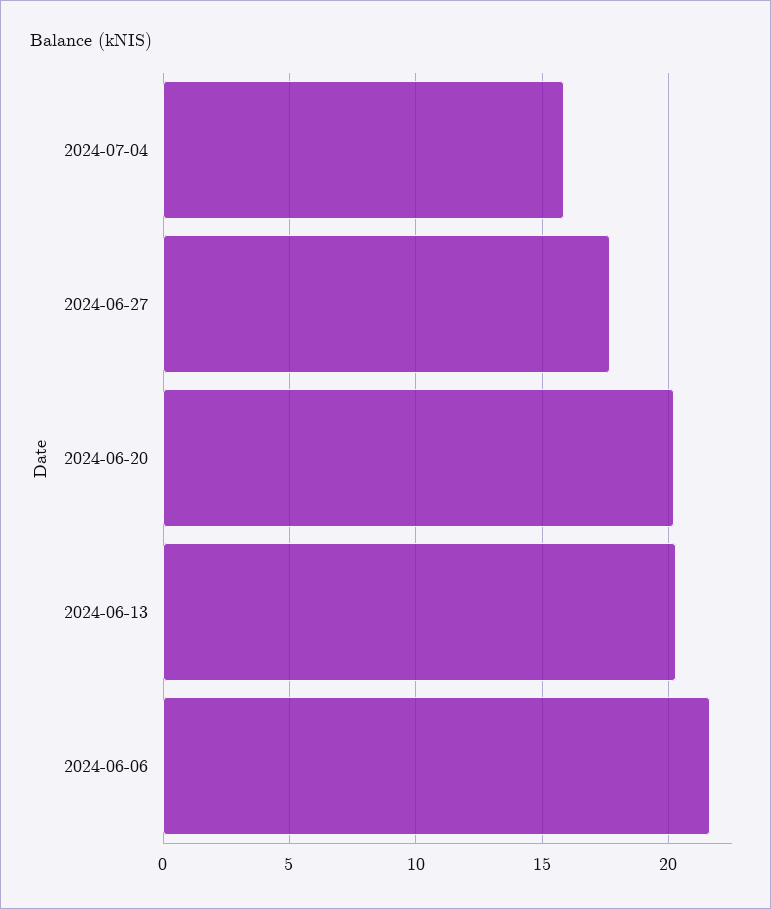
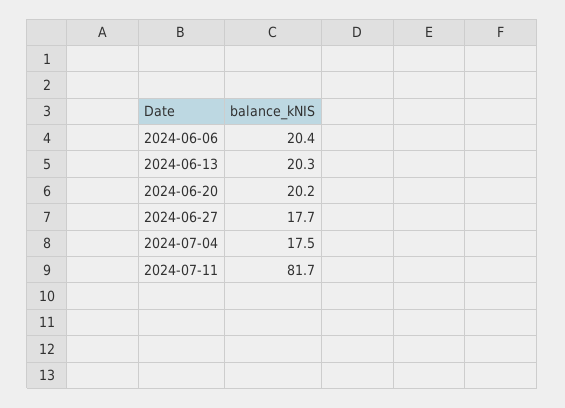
2024-07-04: 16 -> 17.5
2024-06-06: 21.5 -> 20.4
2024-07-11: none -> 81.7

